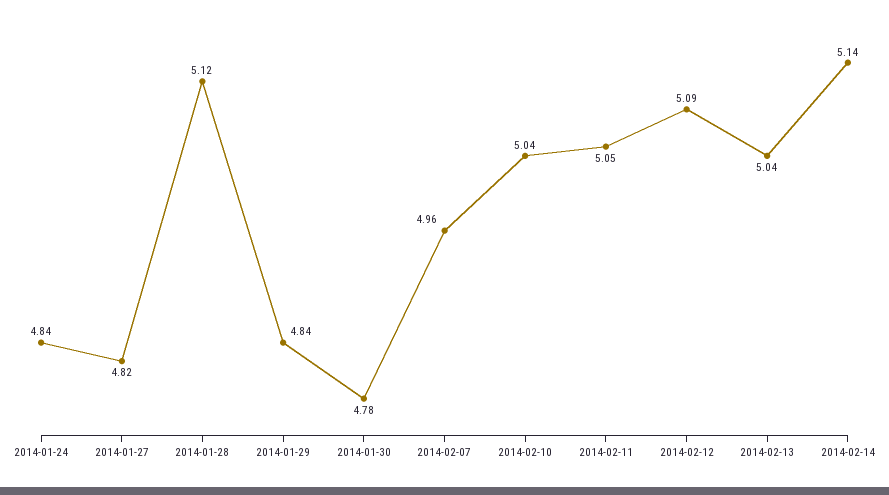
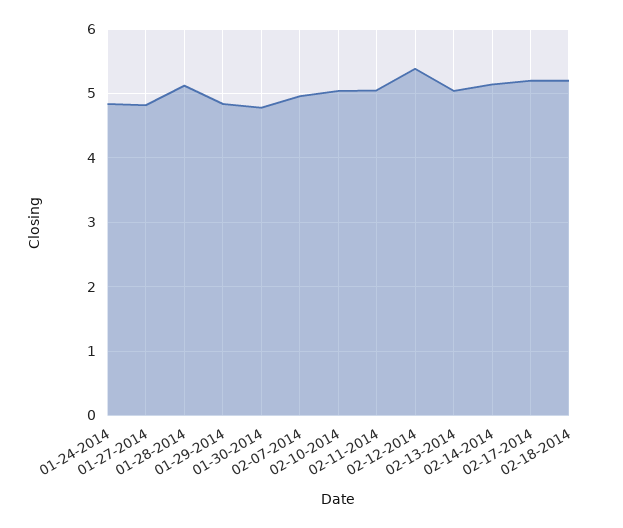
2014-02-12: 5.09 -> 5.4
02-17-2014: none -> 5.2
02-18-2014: none -> 5.2

